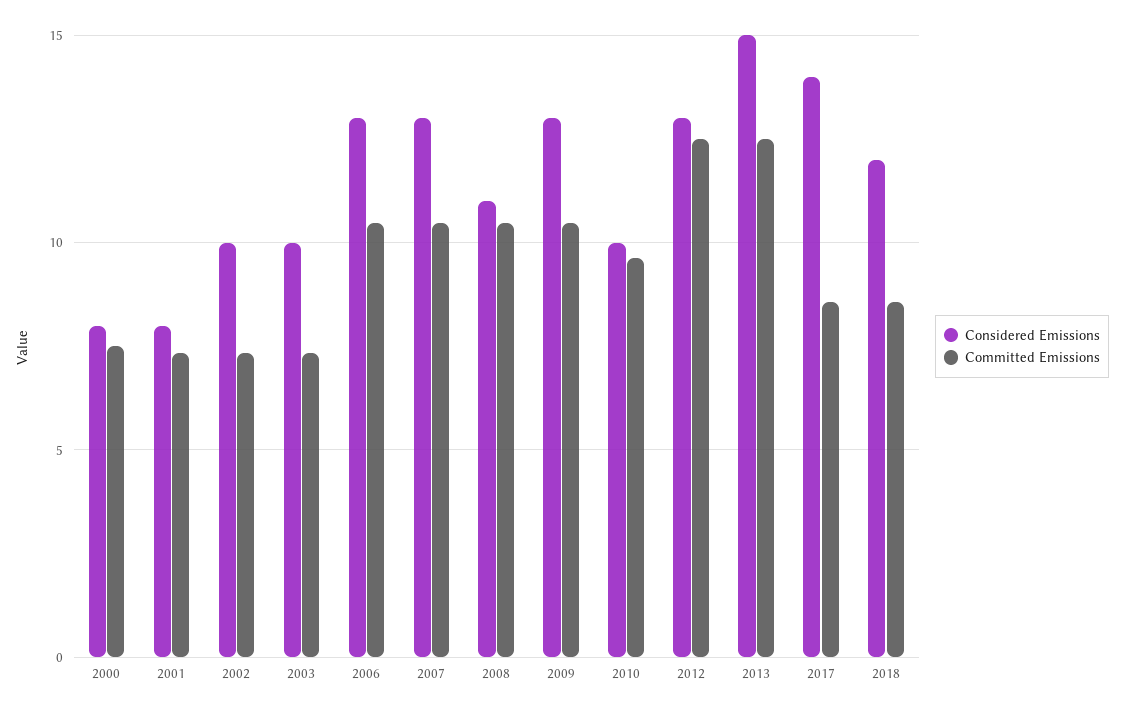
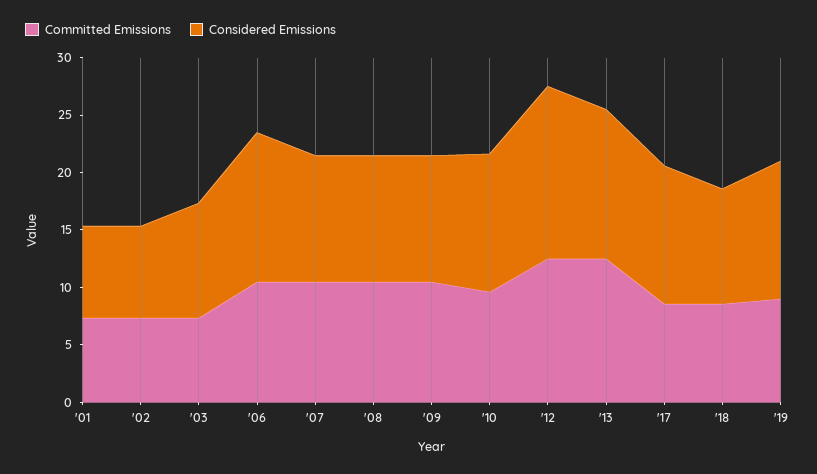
Considered Emissions, 2000: 8 -> none
Committed Emissions, 2000: 7.5 -> none
Considered Emissions, 2002: 10 -> 8
Considered Emissions, 2007: 13 -> 11
Considered Emissions, 2009: 13 -> 11
Considered Emissions, 2010: 10 -> 12
Considered Emissions, 2012: 13 -> 15
Considered Emissions, 2013: 15 -> 13
Considered Emissions, 2017: 14 -> 12
Considered Emissions, 2018: 12 -> 10
Committed Emissions, '19: none -> 9
Considered Emissions, '19: none -> 12

